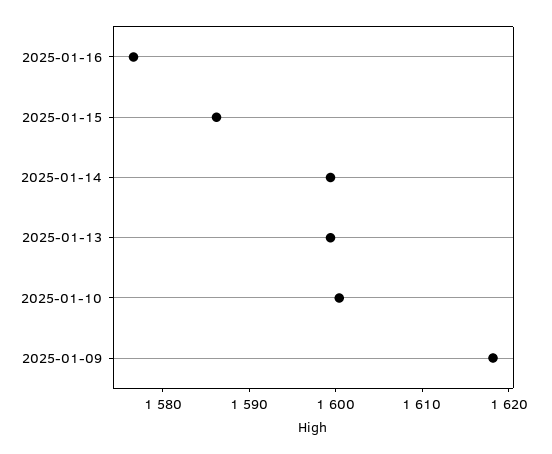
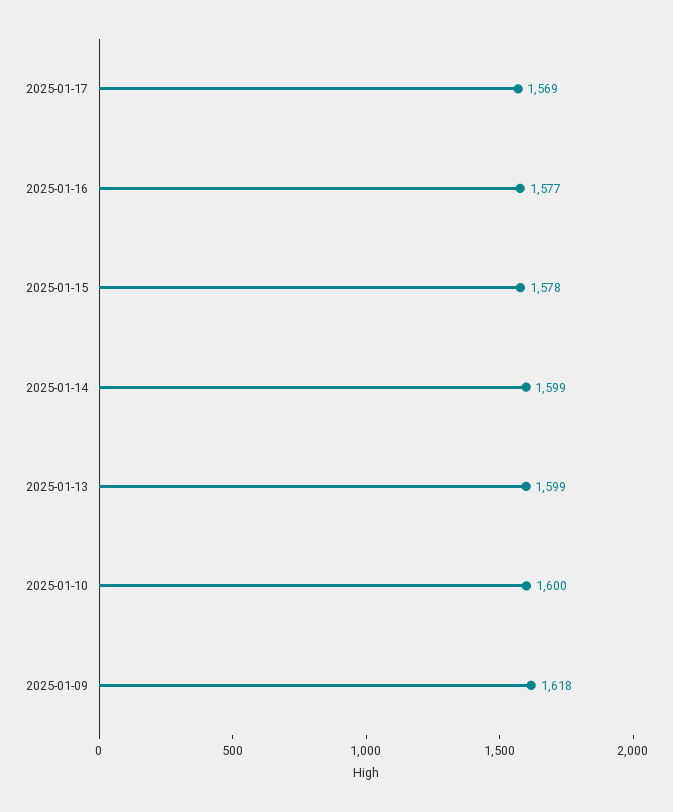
2025-01-15: 1586 -> 1578
2025-01-17: none -> 1569

